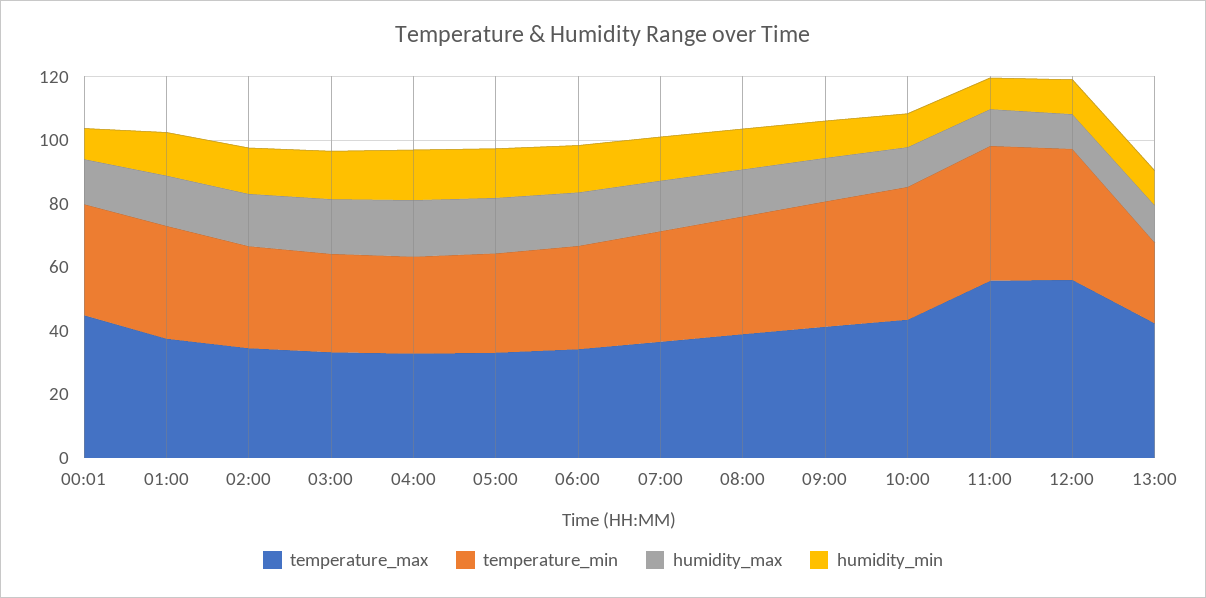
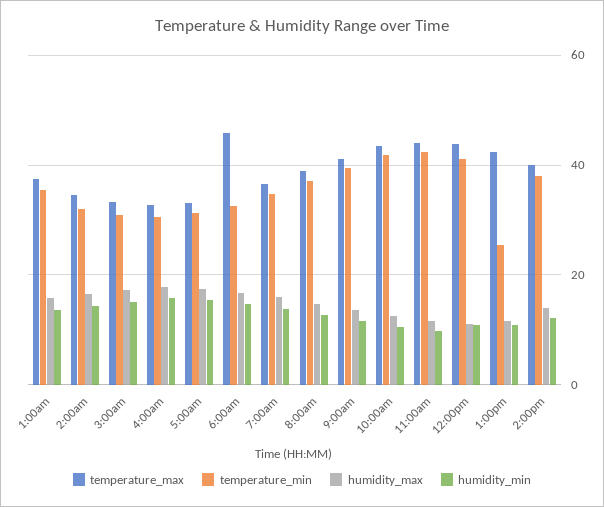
temperature_max, 00:01: 45 -> none
temperature_min, 00:01: 35 -> none
humidity_max, 00:01: 15 -> none
humidity_min, 00:01: 10 -> none
temperature_max, 06:00: 35 -> 46
temperature_max, 11:00: 55 -> 44
temperature_max, 12:00: 55 -> 44
temperature_max, 2:00pm: none -> 40
temperature_min, 2:00pm: none -> 38
humidity_max, 2:00pm: none -> 14
humidity_min, 2:00pm: none -> 12

